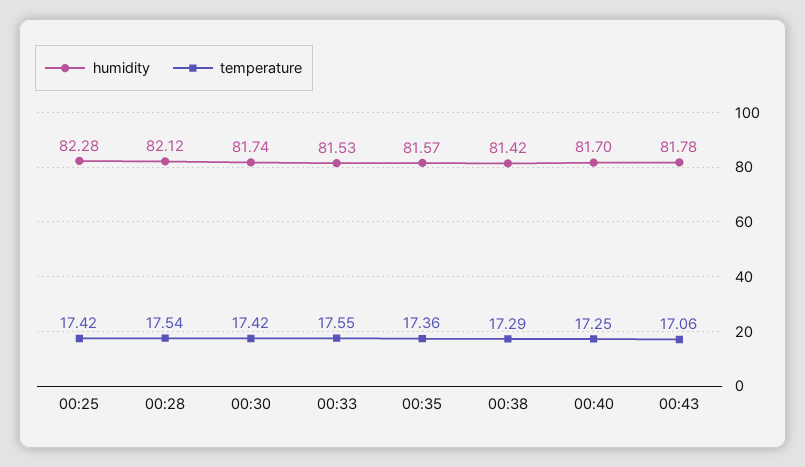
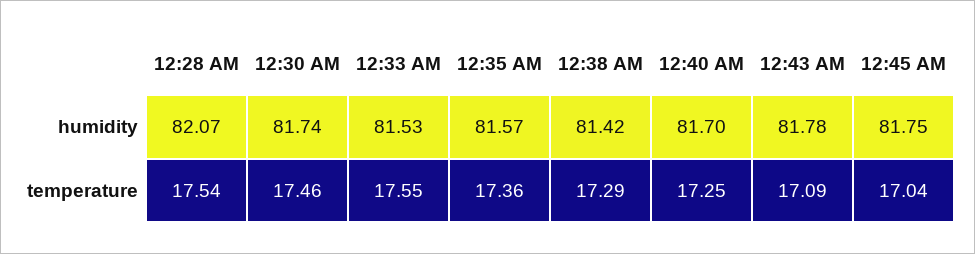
humidity, 00:25: 82.28 -> none
temperature, 00:25: 17.42 -> none
humidity, 00:28: 82.12 -> 82.07
temperature, 00:30: 17.42 -> 17.46
temperature, 00:43: 17.06 -> 17.09
humidity, 12:45 AM: none -> 81.75
temperature, 12:45 AM: none -> 17.04

